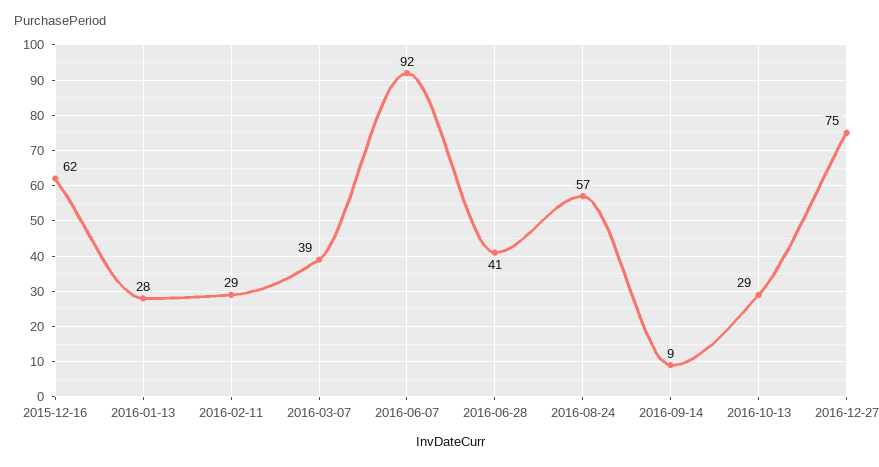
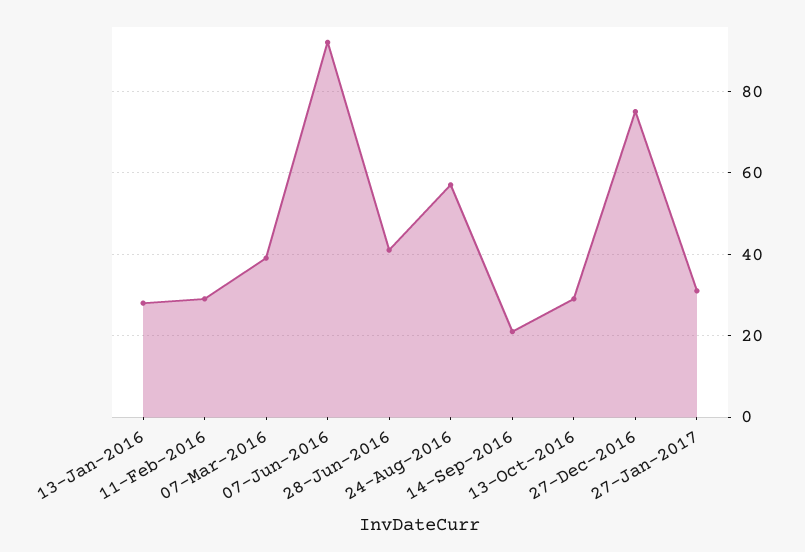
2015-12-16: 62 -> none
2016-09-14: 9 -> 20
27-Jan-2017: none -> 30

